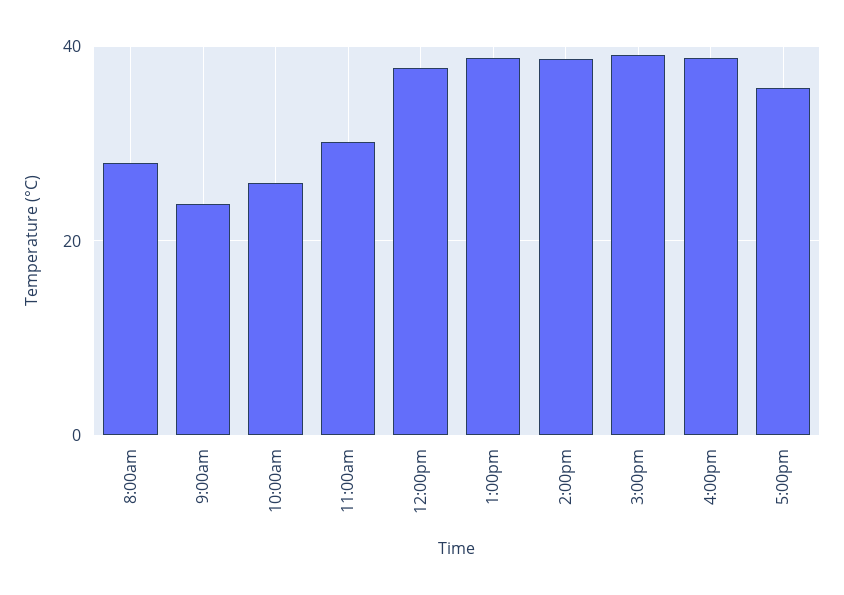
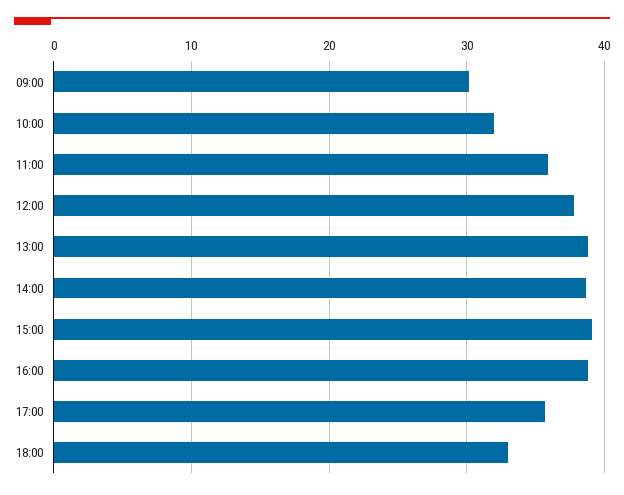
8:00am: 28 -> none
9:00am: 24 -> 30
10:00am: 26 -> 32
11:00am: 30 -> 36
18:00: none -> 33

